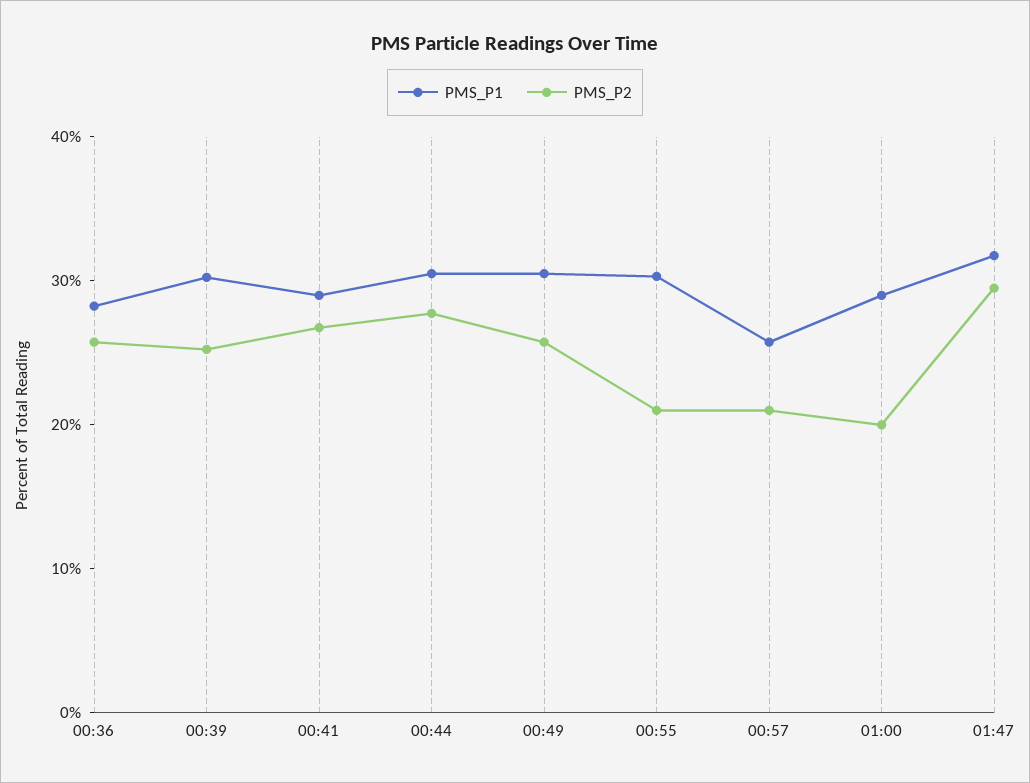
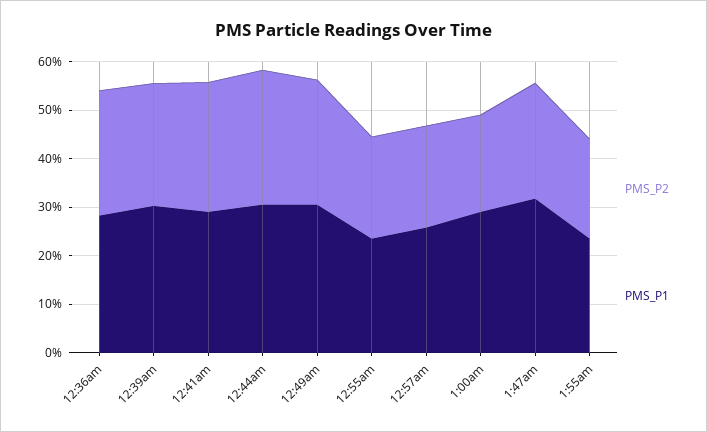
PMS_P1, 00:55: 30 -> 24
PMS_P2, 01:47: 30 -> 24
PMS_P2, 1:55am: none -> 20
PMS_P1, 1:55am: none -> 24

